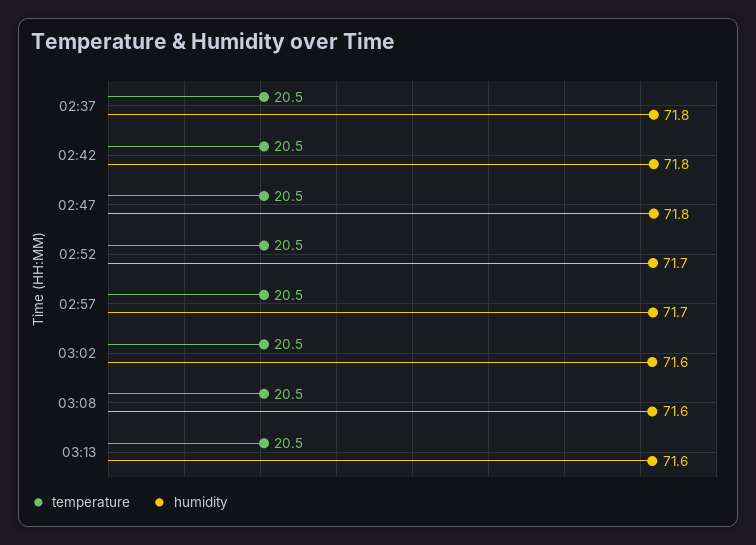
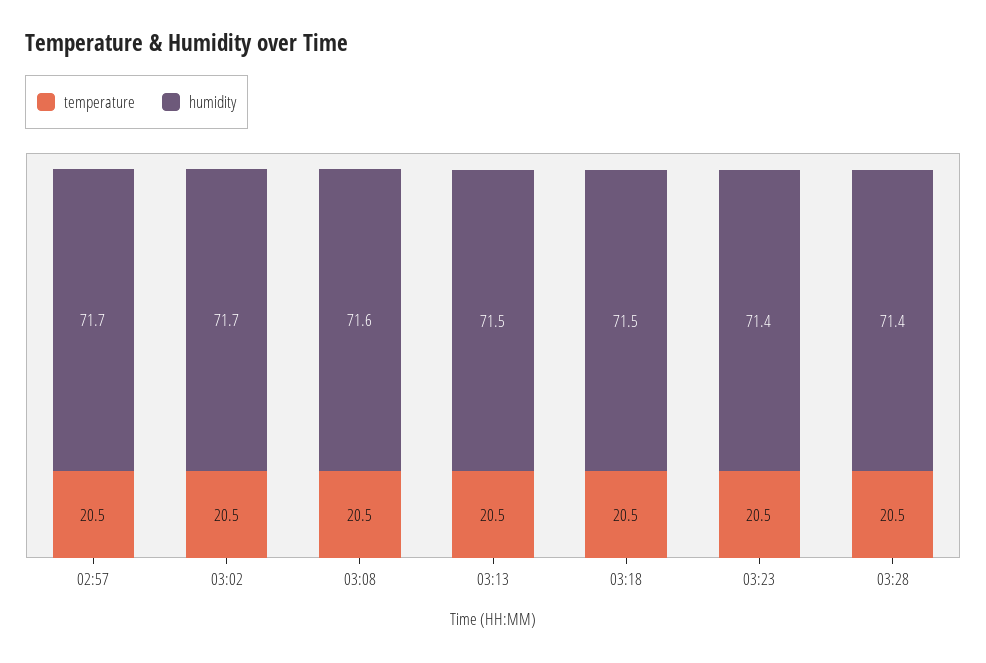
temperature, 02:37: 20.5 -> none
humidity, 02:37: 71.8 -> none
temperature, 02:42: 20.5 -> none
humidity, 02:42: 71.8 -> none
temperature, 02:47: 20.5 -> none
humidity, 02:47: 71.8 -> none
temperature, 02:52: 20.5 -> none
humidity, 02:52: 71.7 -> none
humidity, 03:02: 71.6 -> 71.7
humidity, 03:13: 71.6 -> 71.5
temperature, 03:18: none -> 20.5
humidity, 03:18: none -> 71.5
temperature, 03:23: none -> 20.5
humidity, 03:23: none -> 71.4
temperature, 03:28: none -> 20.5
humidity, 03:28: none -> 71.4

